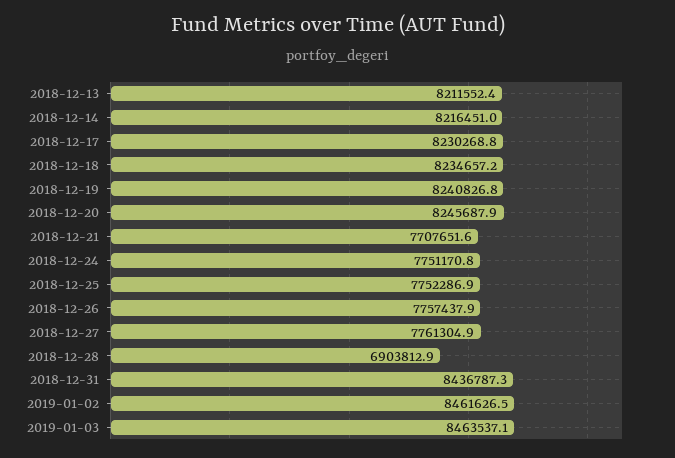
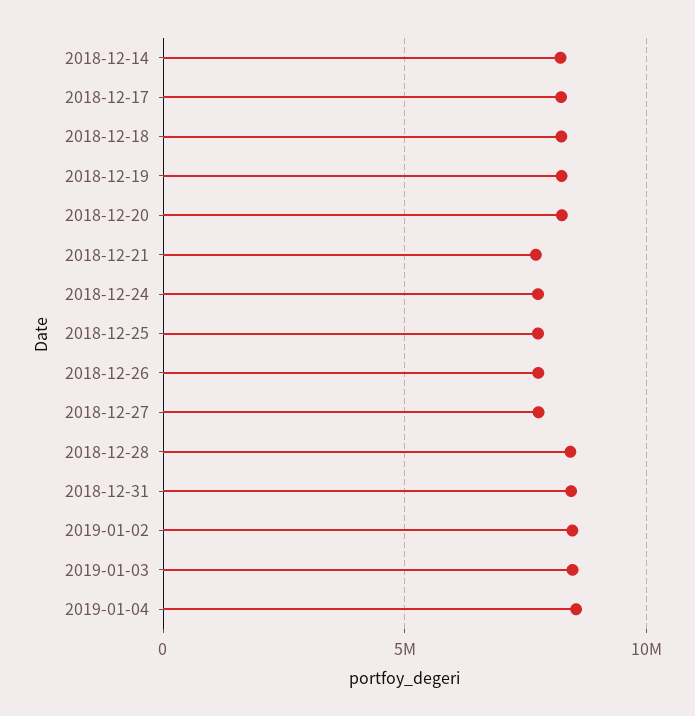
2018-12-13: 8211552.4 -> none
2018-12-28: 6903812.9 -> 8500000
2019-01-04: none -> 8500000

